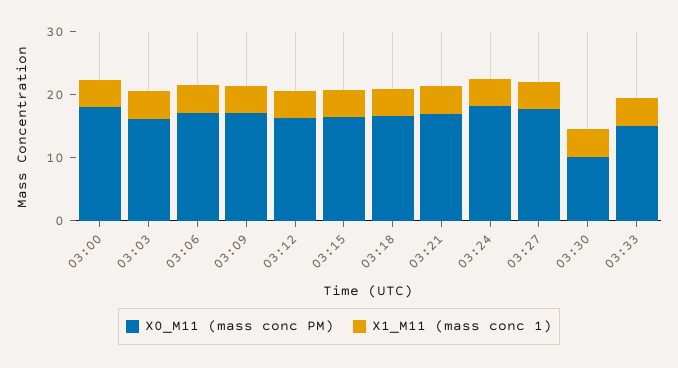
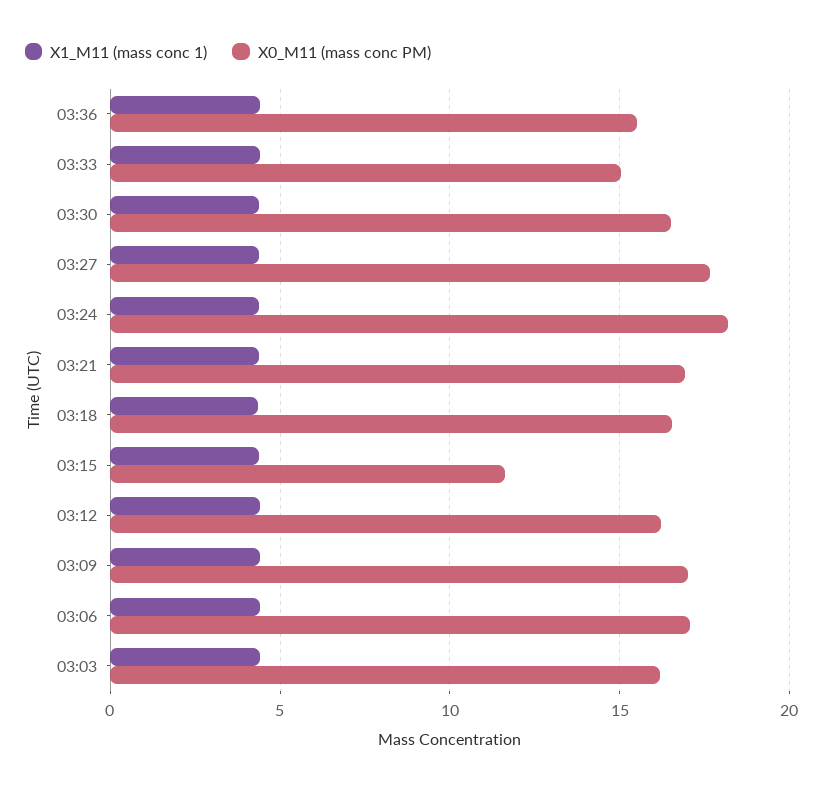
X0_M11 (mass conc PM), 03:00: 18 -> none
X1_M11 (mass conc 1), 03:00: 4 -> none
X0_M11 (mass conc PM), 03:15: 16 -> 11.5
X0_M11 (mass conc PM), 03:30: 10 -> 16.5
X1_M11 (mass conc 1), 03:36: none -> 4.5
X0_M11 (mass conc PM), 03:36: none -> 15.5

